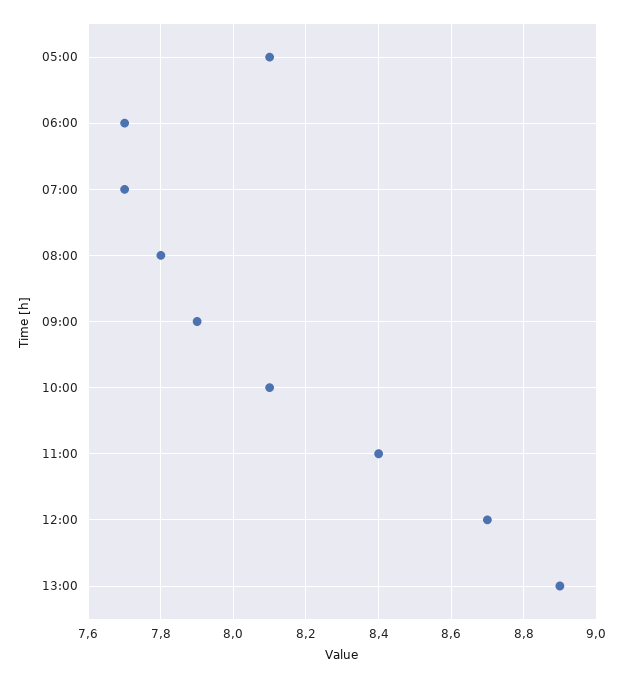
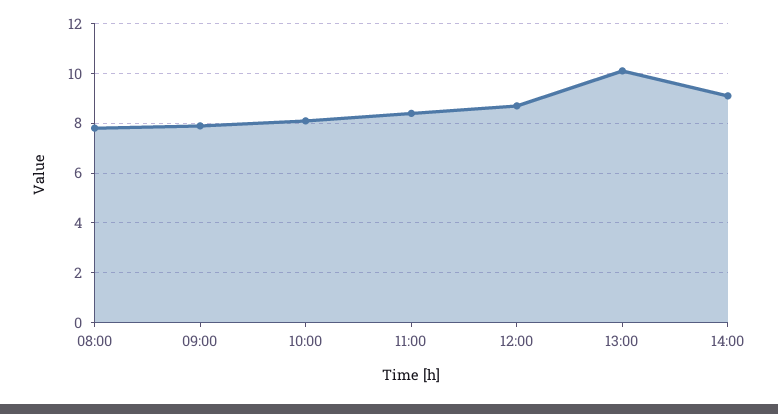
05:00: 8.1 -> none
06:00: 7.7 -> none
07:00: 7.7 -> none
13:00: 8.9 -> 10
14:00: none -> 9

